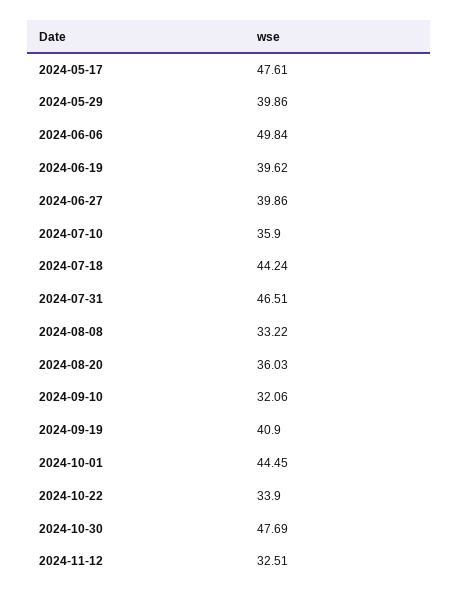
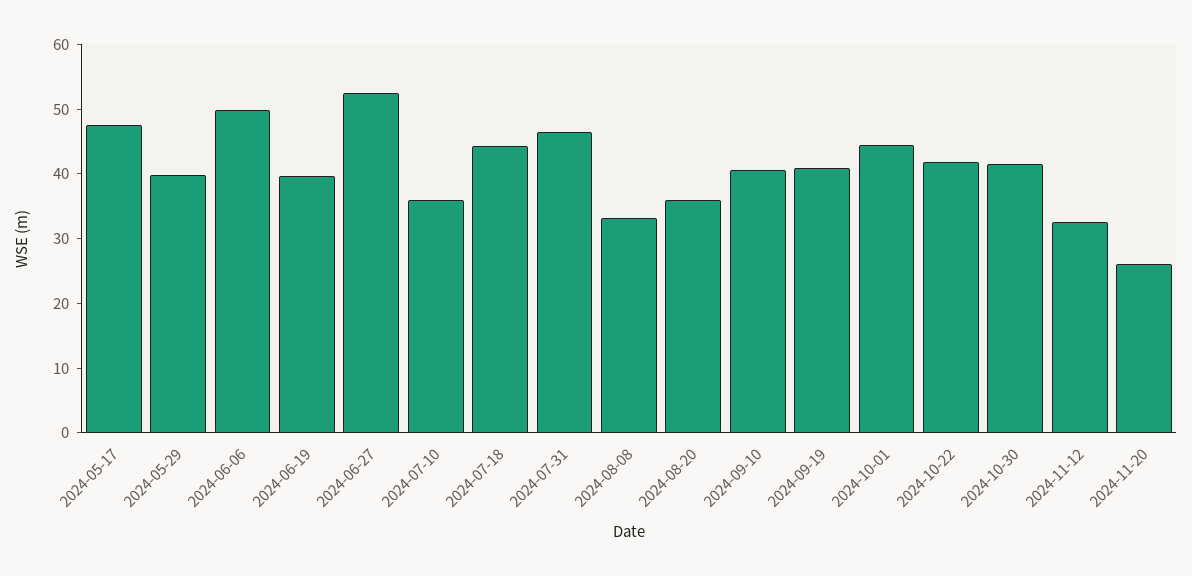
2024-06-27: 39.86 -> 52
2024-09-10: 32.06 -> 40
2024-10-22: 33.9 -> 42
2024-10-30: 47.69 -> 42
2024-11-20: none -> 26

